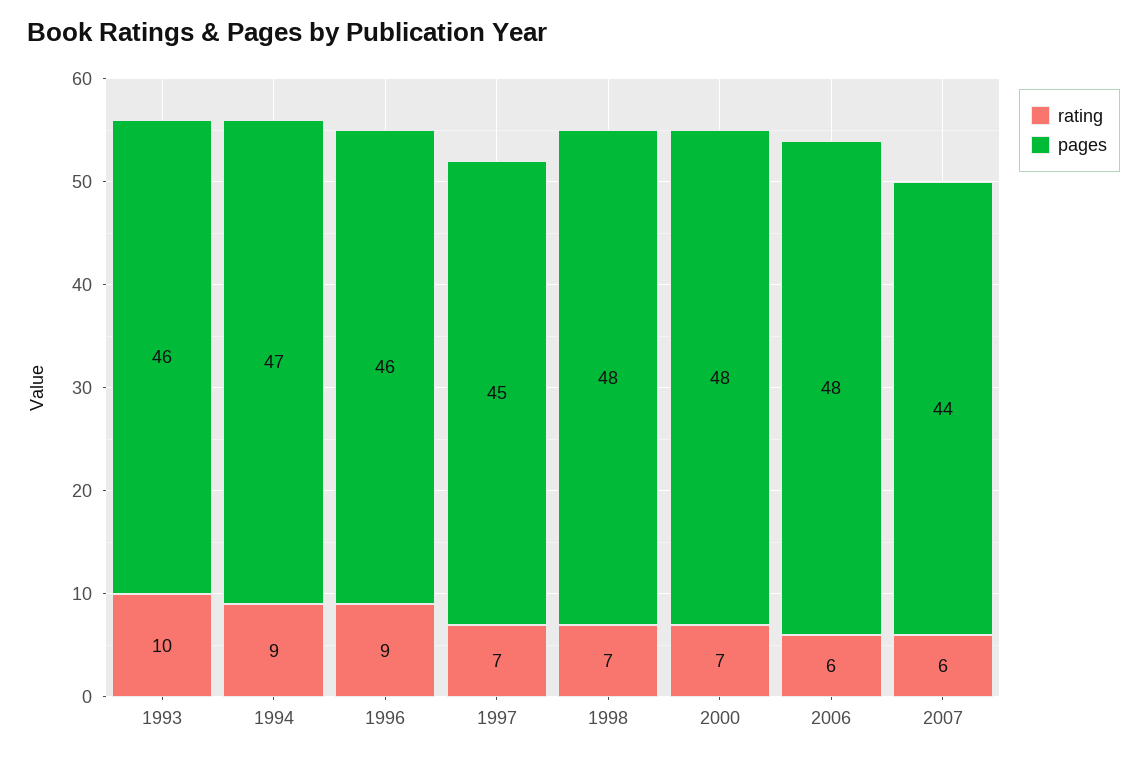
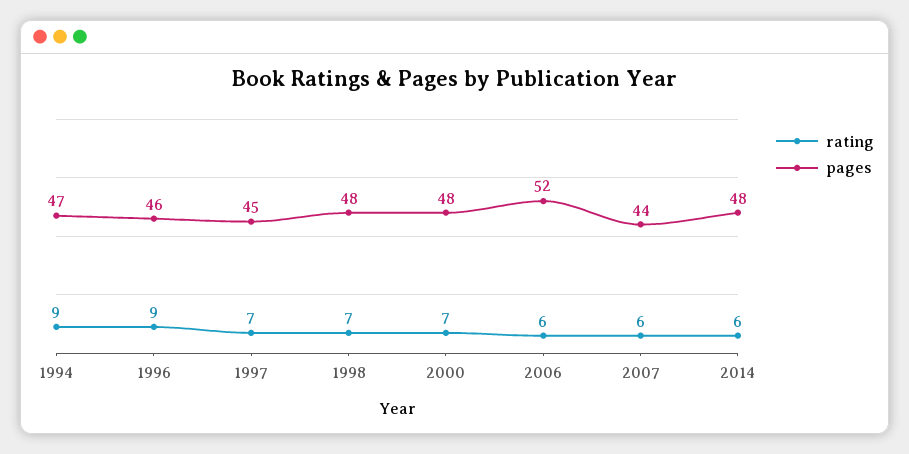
rating, 1993: 10 -> none
pages, 1993: 46 -> none
pages, 2006: 48 -> 52
rating, 2014: none -> 6
pages, 2014: none -> 48

